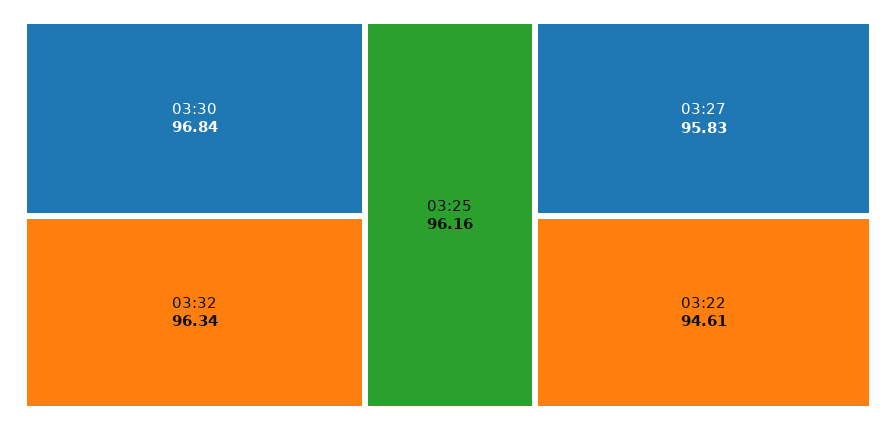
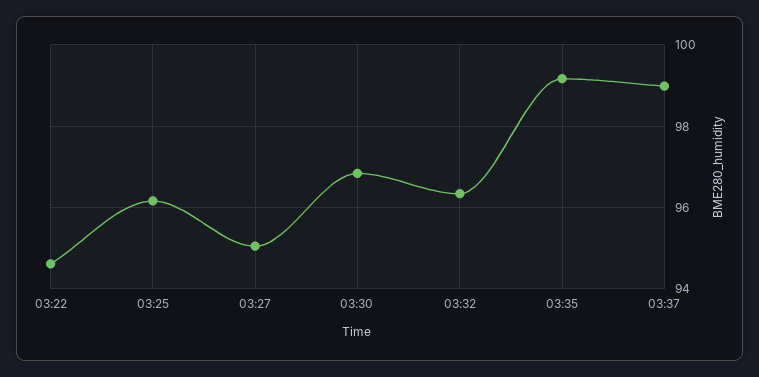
03:27: 95.83 -> 95
03:35: none -> 99.2
03:37: none -> 99

